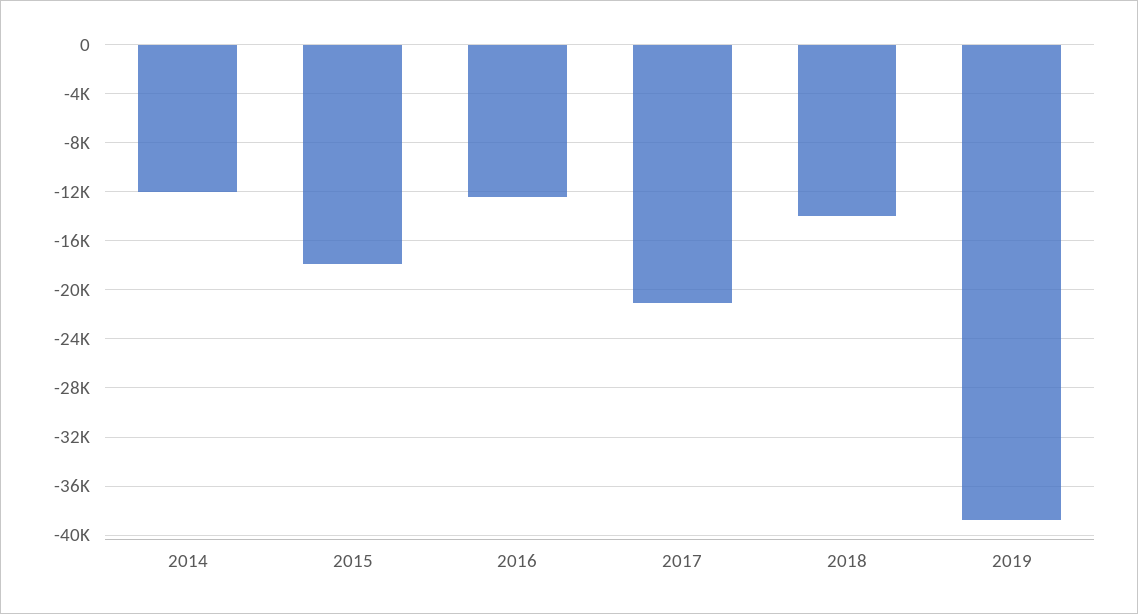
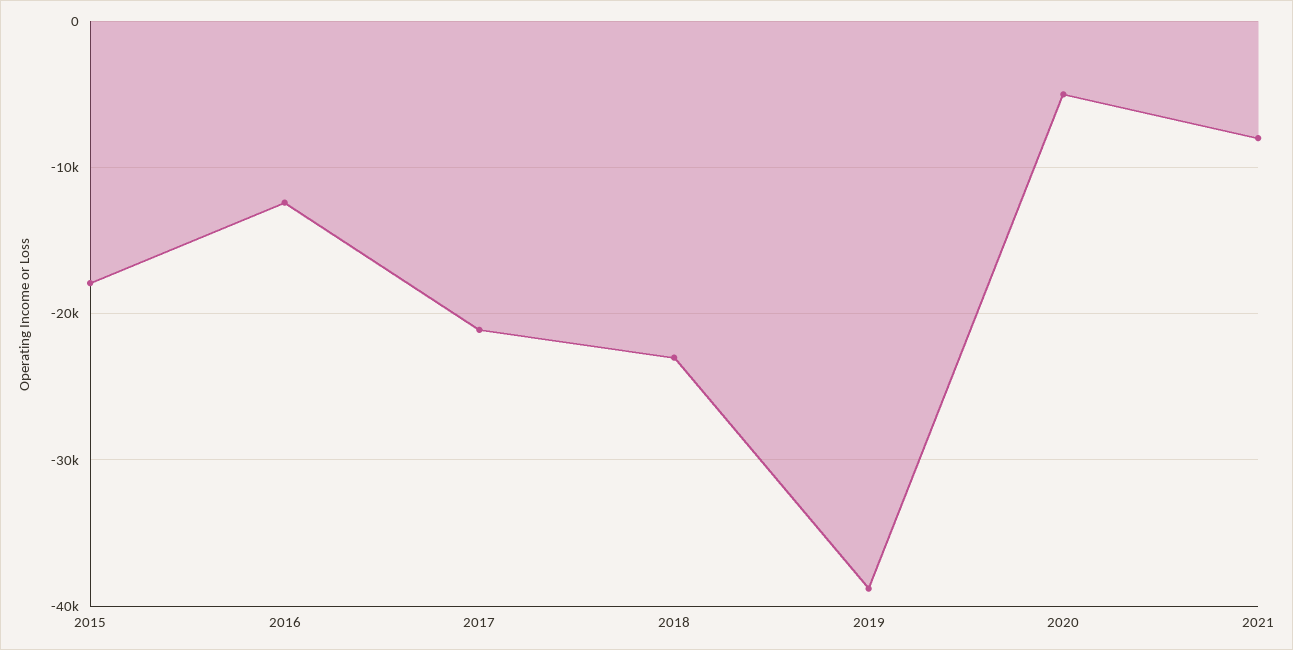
2014: -12000 -> none
2018: -14000 -> -23000
2020: none -> -5000
2021: none -> -8000

